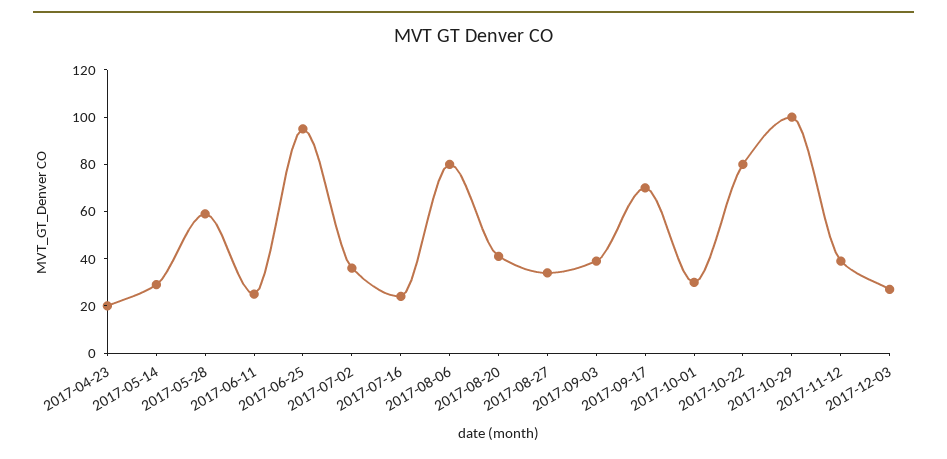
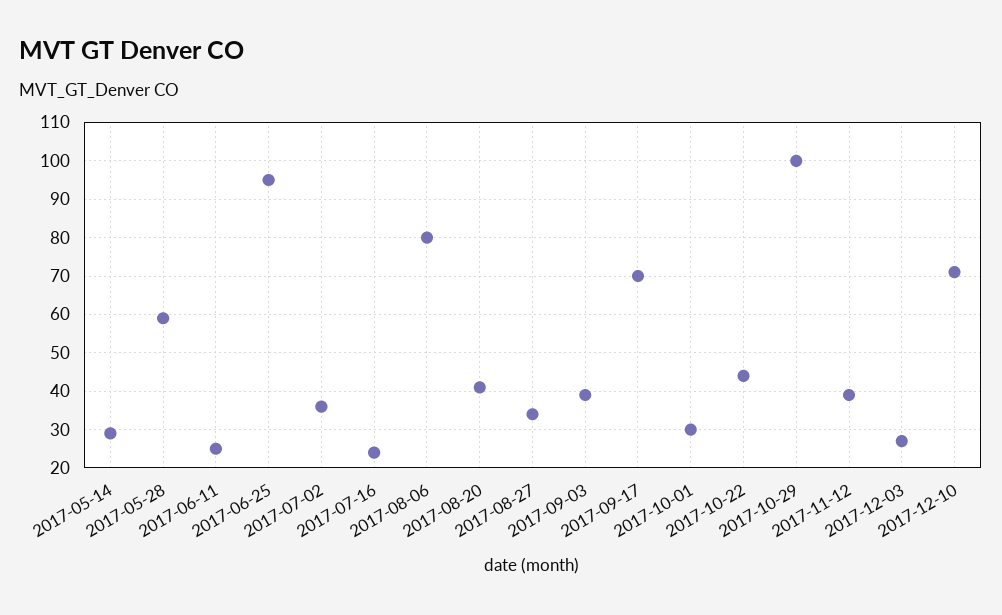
2017-04-23: 20 -> none
2017-10-22: 80 -> 45
2017-12-10: none -> 70

